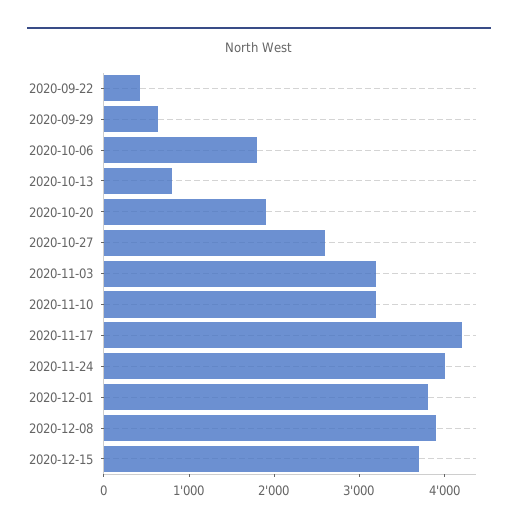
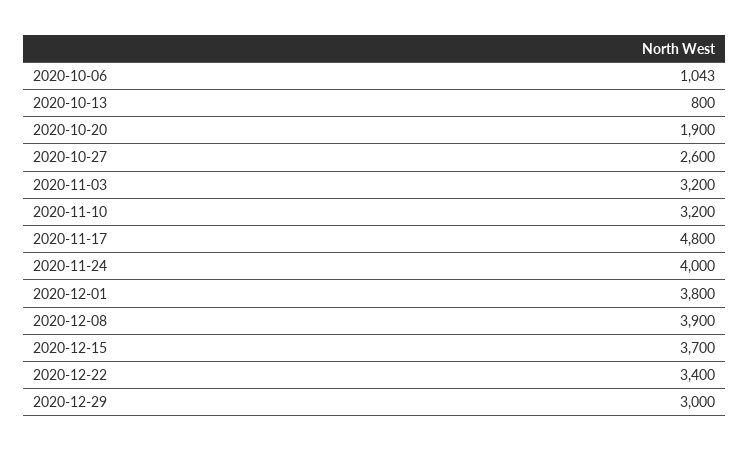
2020-09-22: 400 -> none
2020-09-29: 600 -> none
2020-10-06: 1800 -> 1043
2020-11-17: 4200 -> 4800
2020-12-22: none -> 3400
2020-12-29: none -> 3000

